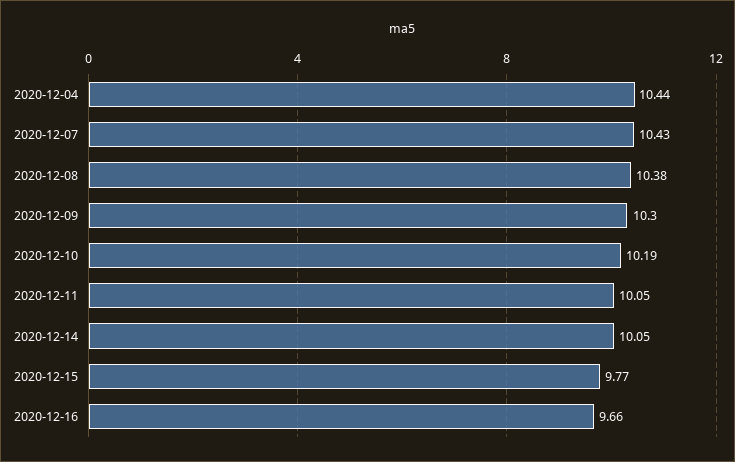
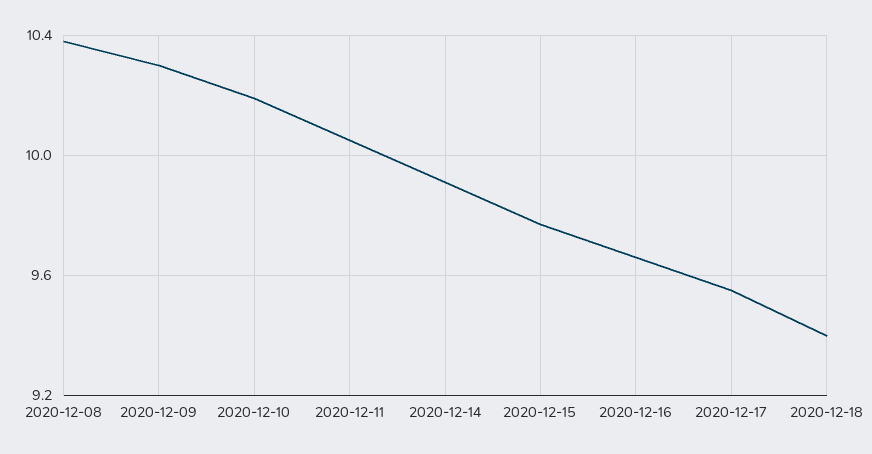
2020-12-04: 10.44 -> none
2020-12-07: 10.43 -> none
2020-12-14: 10.05 -> 9.9
2020-12-17: none -> 9.55
2020-12-18: none -> 9.4

